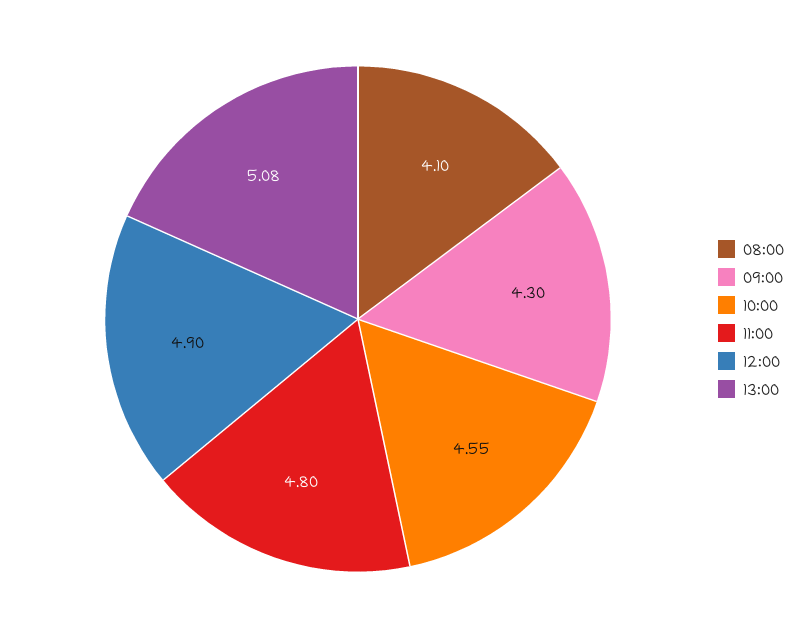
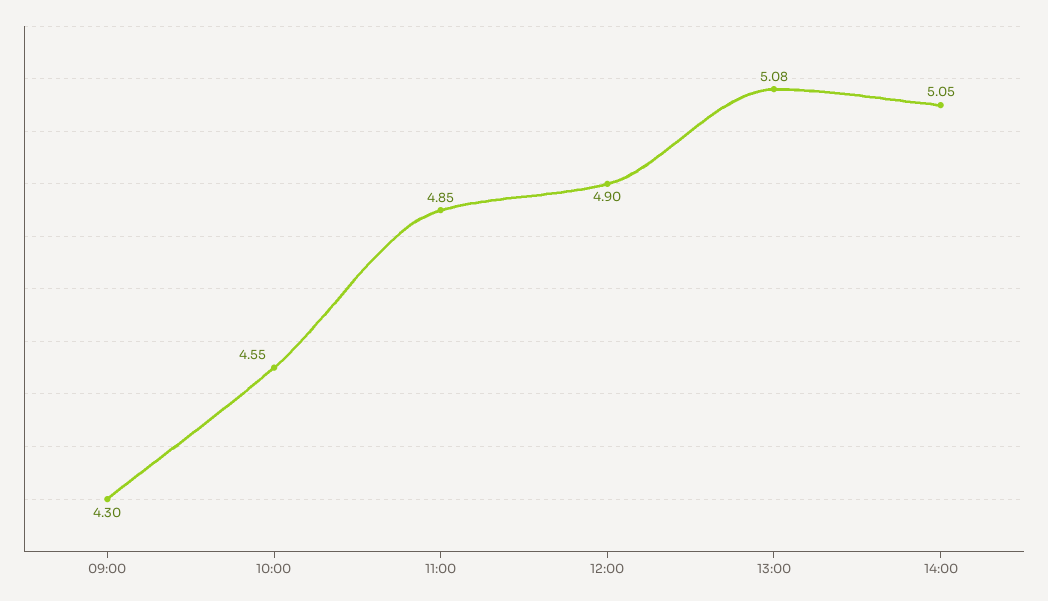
08:00: 4.1 -> none
11:00: 4.8 -> 4.85
14:00: none -> 5.05

